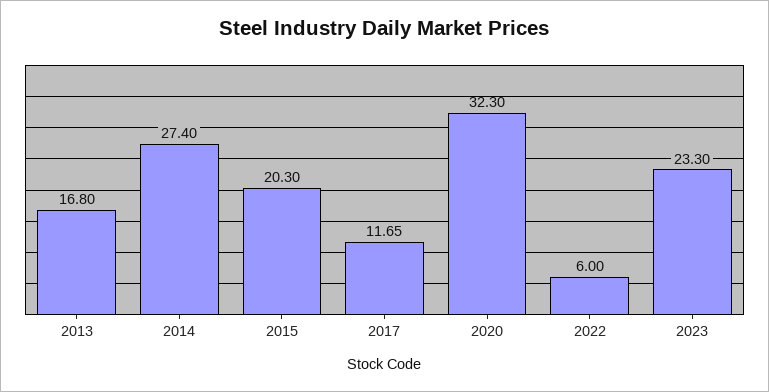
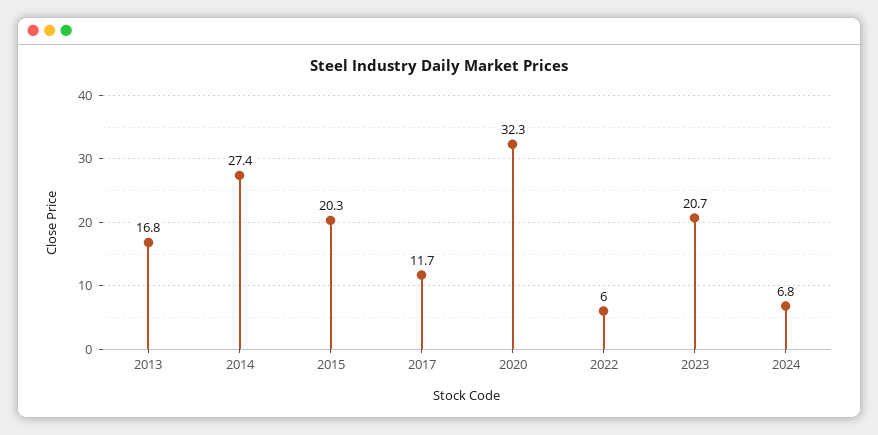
2023: 23.3 -> 20.7
2024: none -> 6.8

